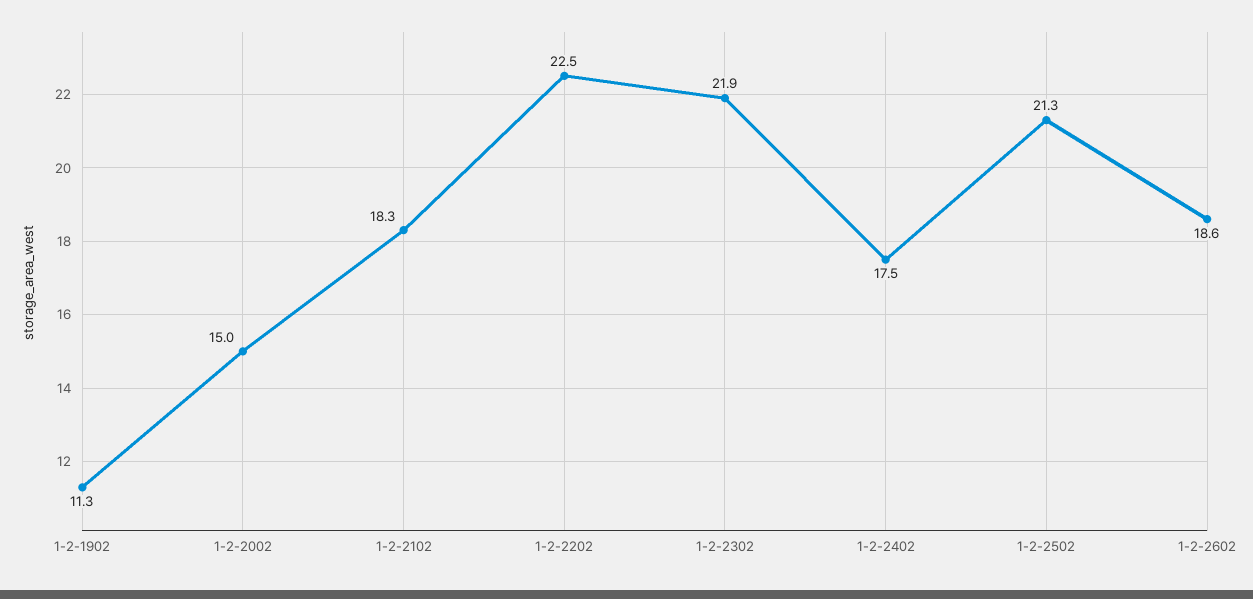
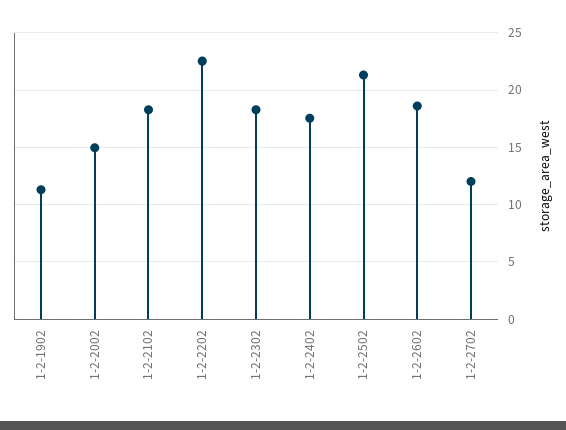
1-2-2302: 21.9 -> 18
1-2-2702: none -> 12

